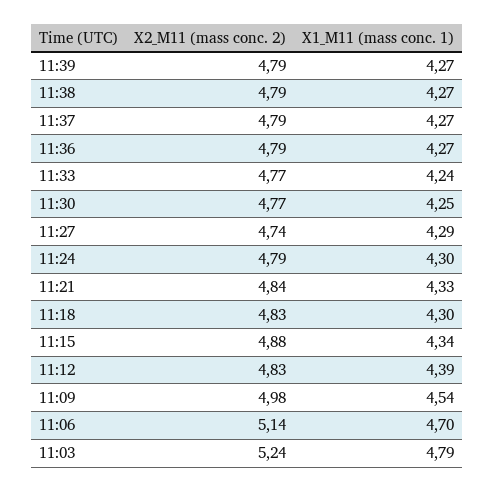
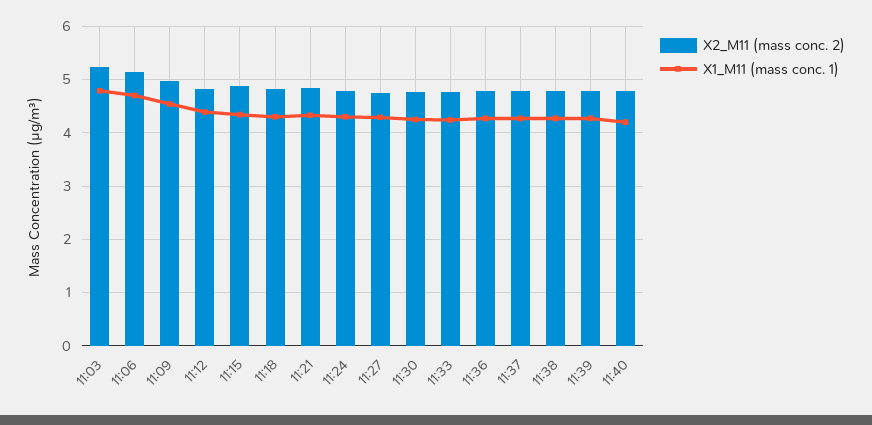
X2_M11 (mass conc. 2), 11:40: none -> 4.8
X1_M11 (mass conc. 1), 11:40: none -> 4.2

